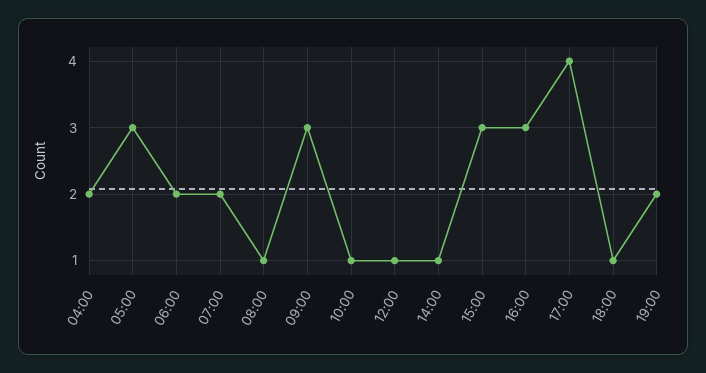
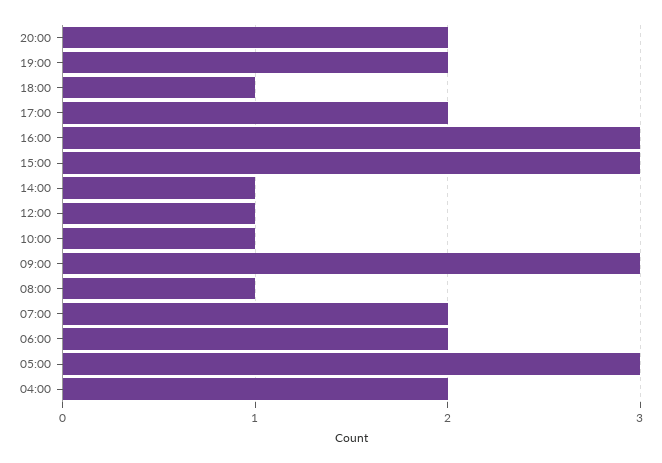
17:00: 4 -> 2
20:00: none -> 2

